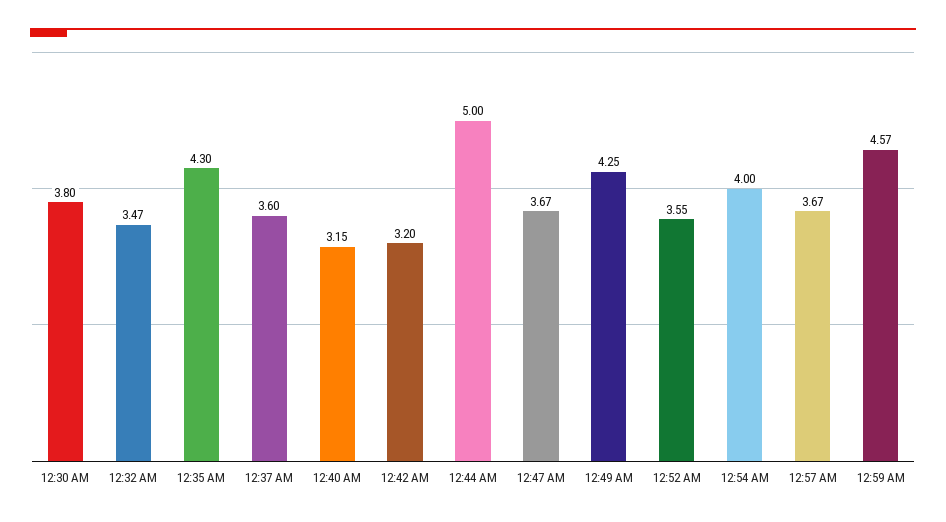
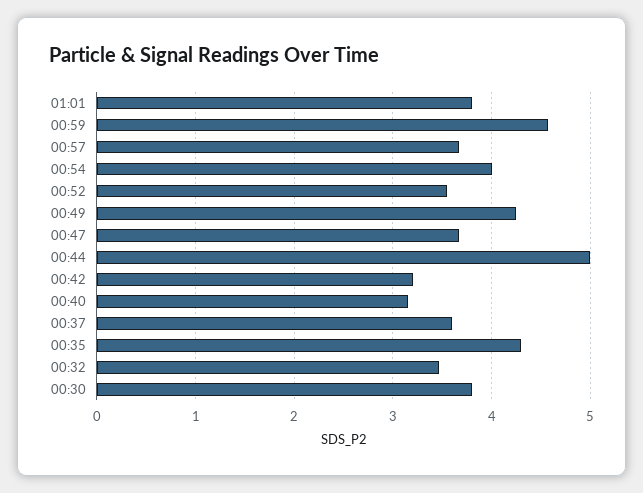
01:01: none -> 3.8

